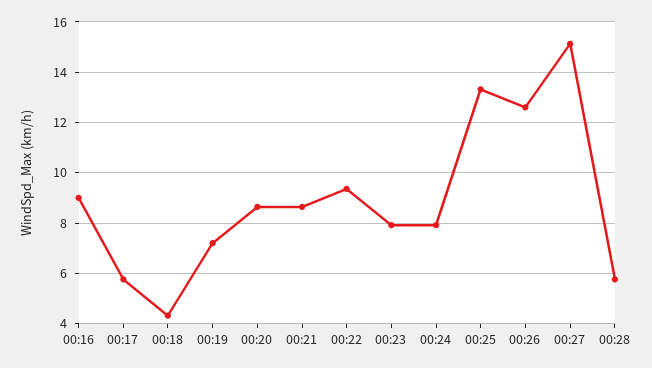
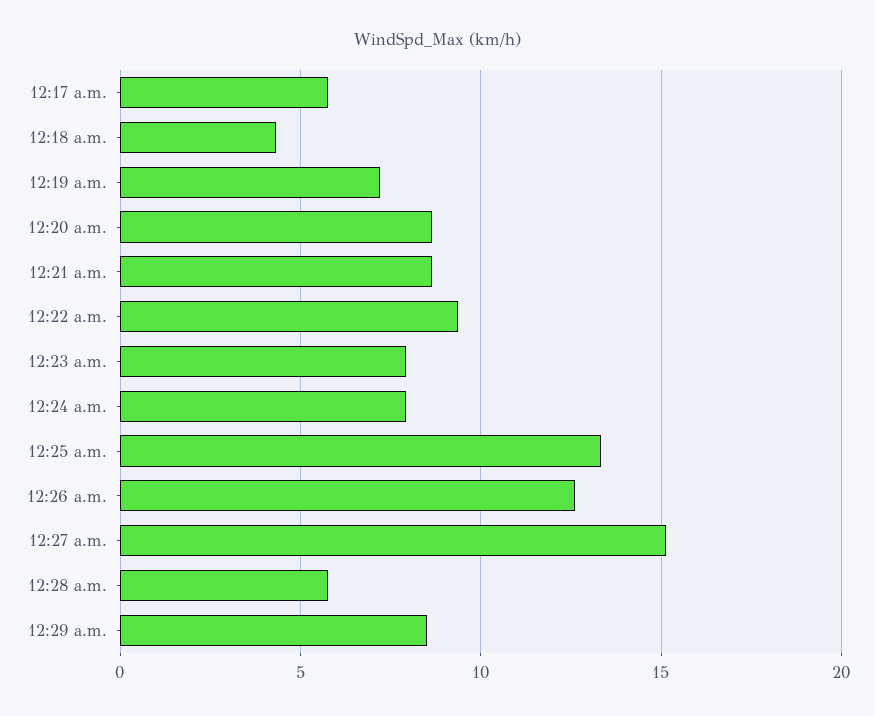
00:16: 9 -> none
12:29 a.m.: none -> 8.5

